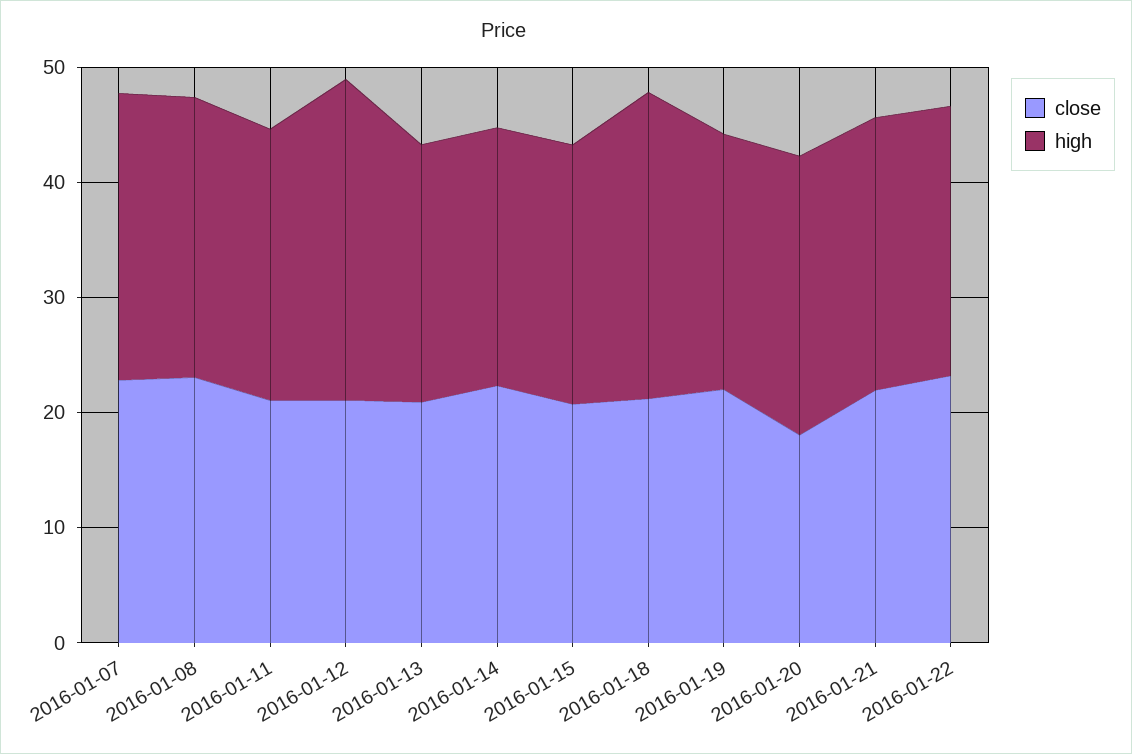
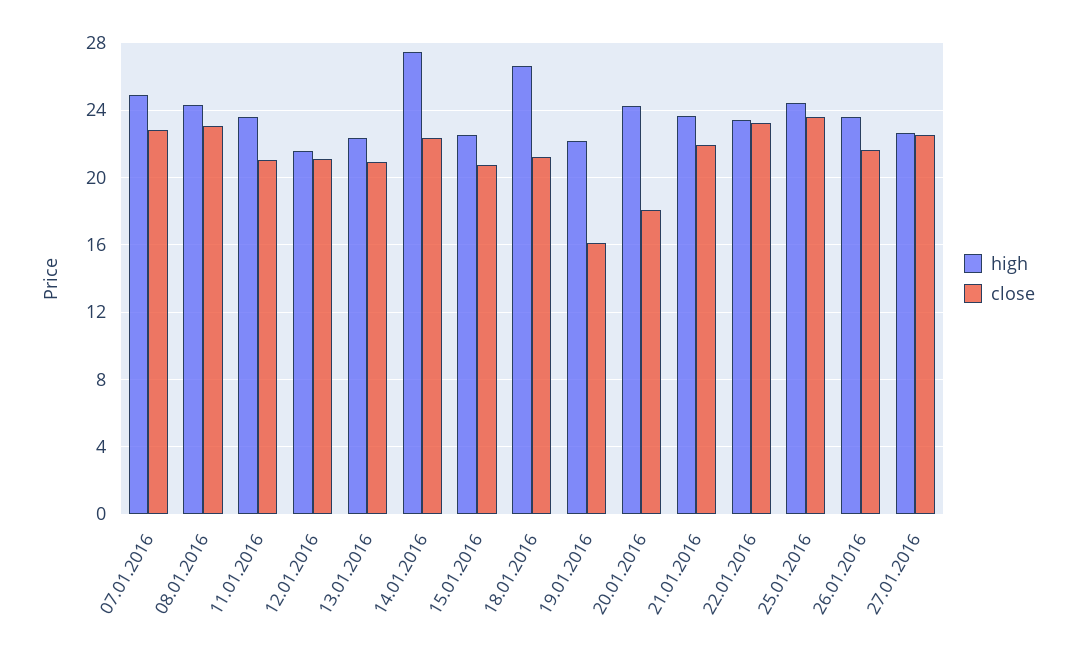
high, 2016-01-12: 28 -> 21.5
high, 2016-01-14: 22 -> 27.5
close, 2016-01-19: 22 -> 16
high, 25.01.2016: none -> 24.5
close, 25.01.2016: none -> 23.5
high, 26.01.2016: none -> 23.5
close, 26.01.2016: none -> 21.5
high, 27.01.2016: none -> 22.5
close, 27.01.2016: none -> 22.5

